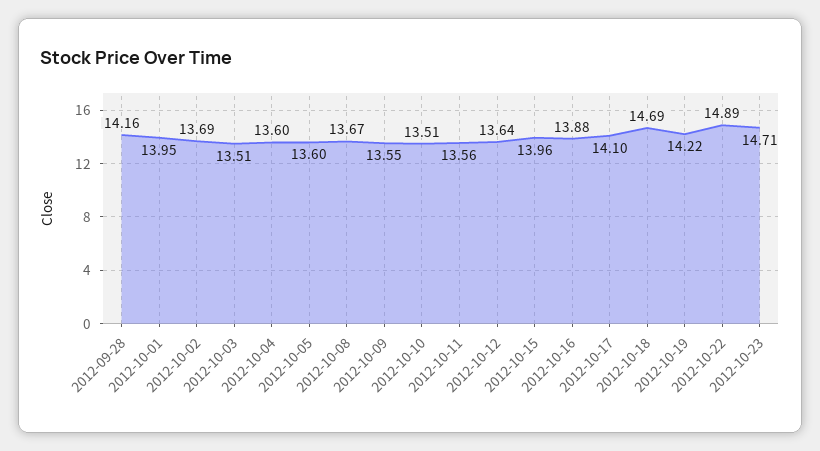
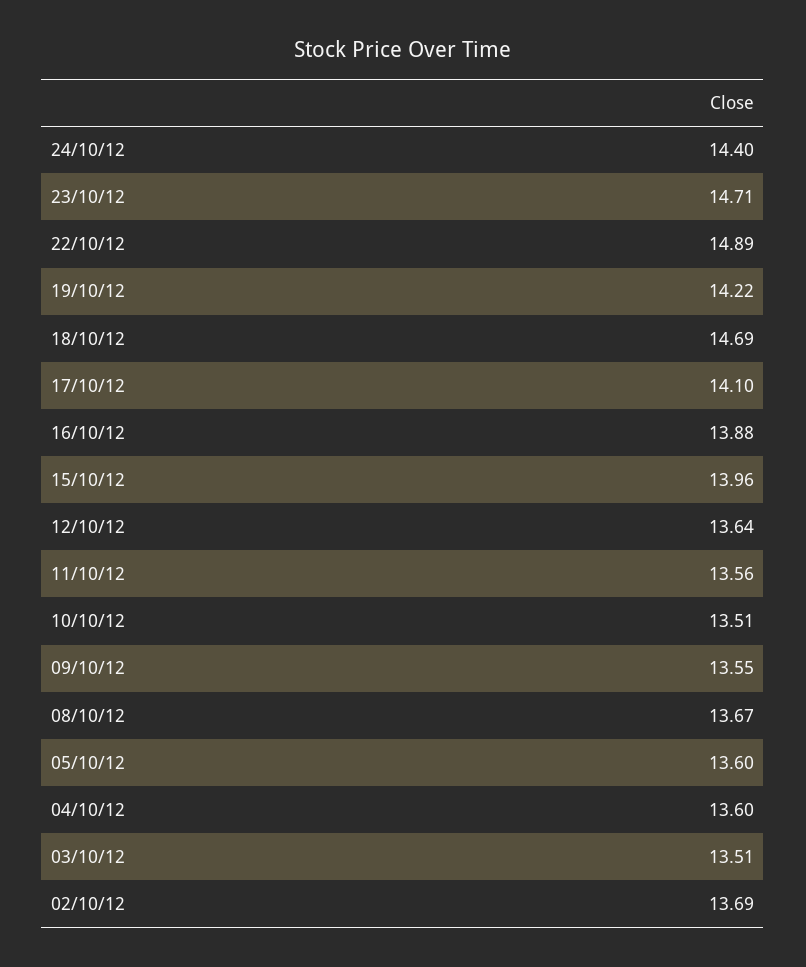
2012-09-28: 14.16 -> none
2012-10-01: 13.95 -> none
24/10/12: none -> 14.4

